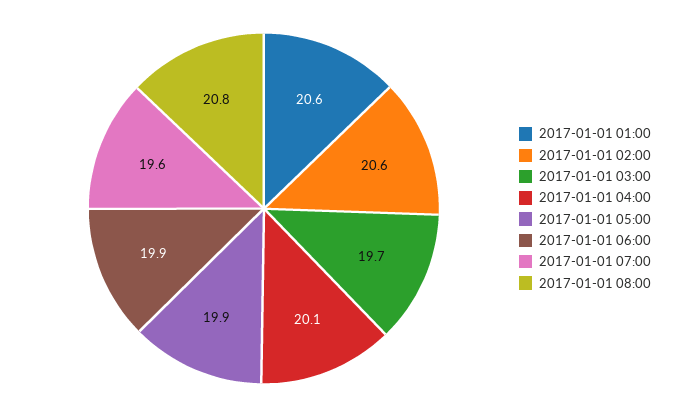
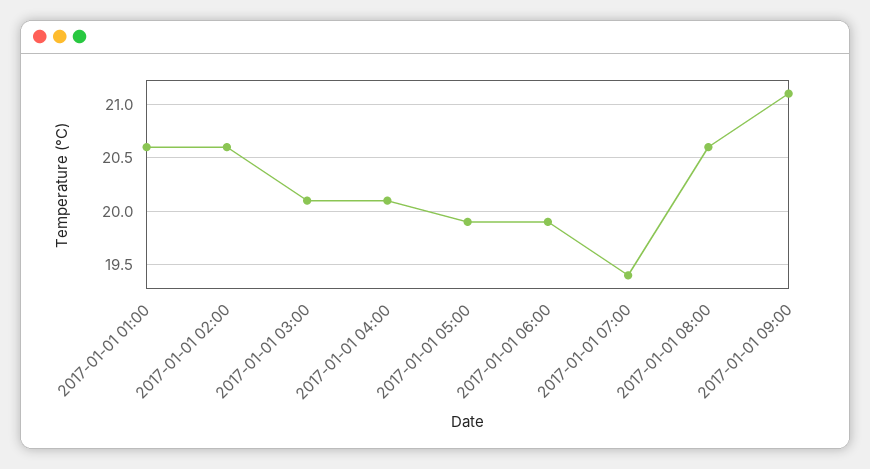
2017-01-01 03:00: 19.7 -> 20.1
2017-01-01 07:00: 19.6 -> 19.4
2017-01-01 08:00: 20.8 -> 20.6
2017-01-01 09:00: none -> 21.1

